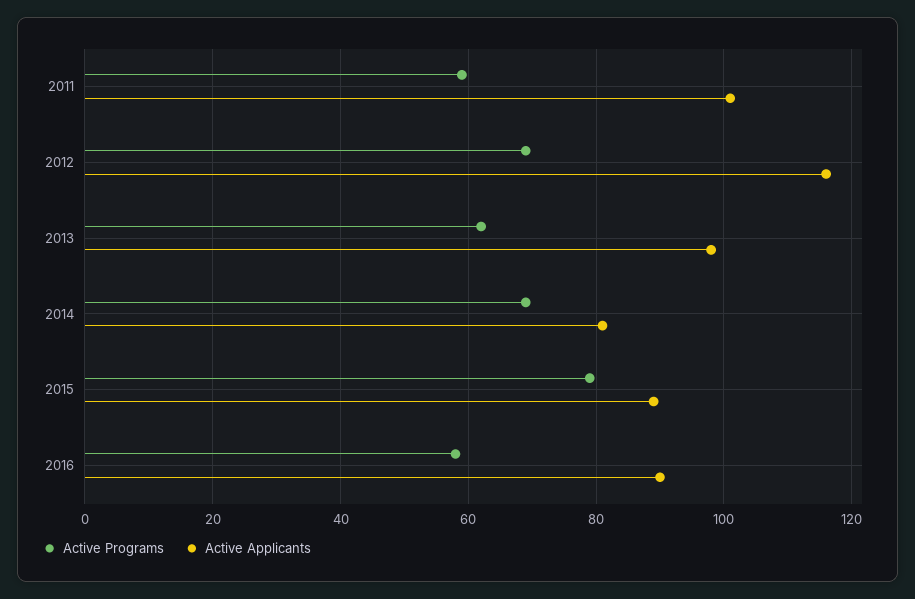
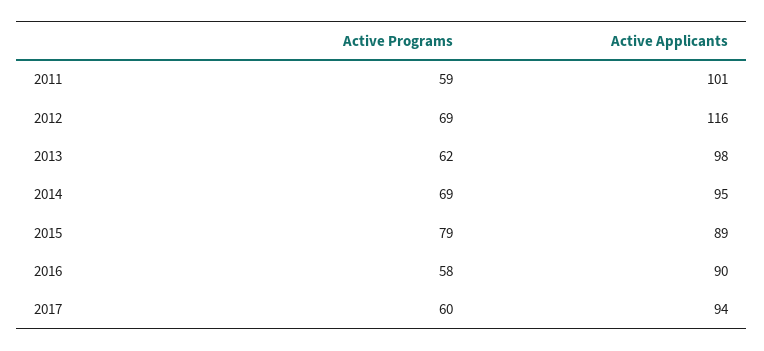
Active Applicants, 2014: 80 -> 95
Active Programs, 2017: none -> 60
Active Applicants, 2017: none -> 94

